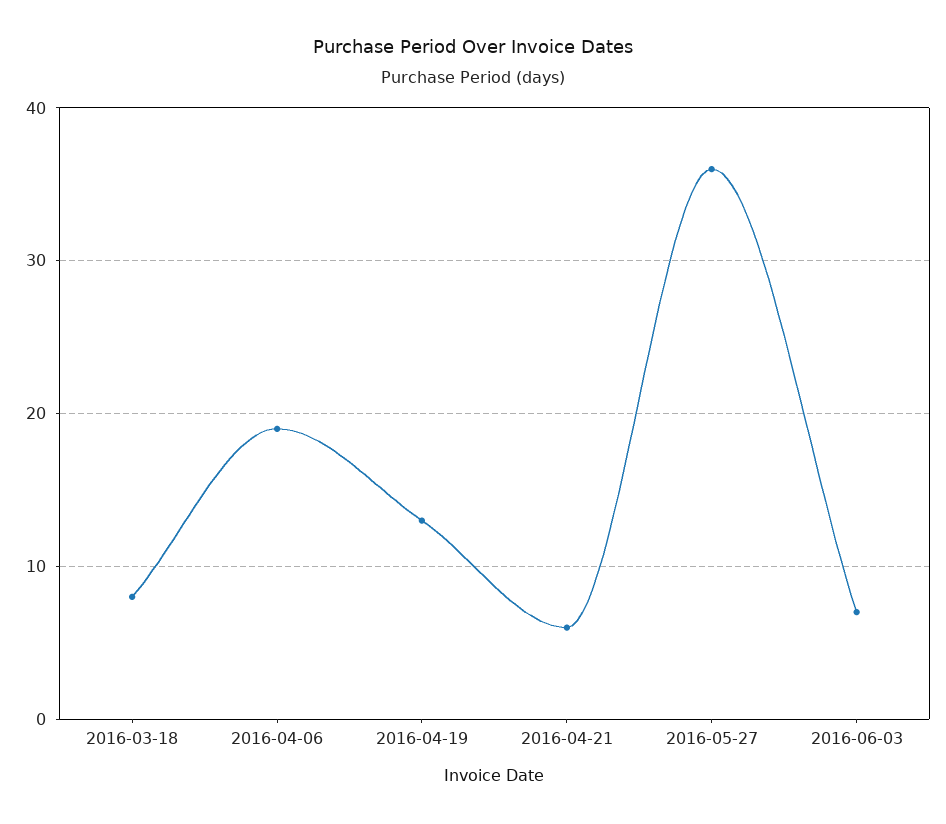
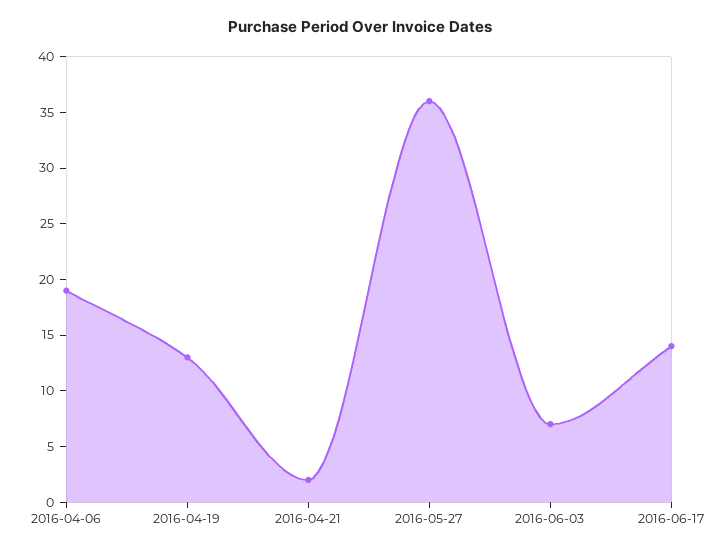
2016-03-18: 8 -> none
2016-04-21: 6 -> 2
2016-06-17: none -> 14

